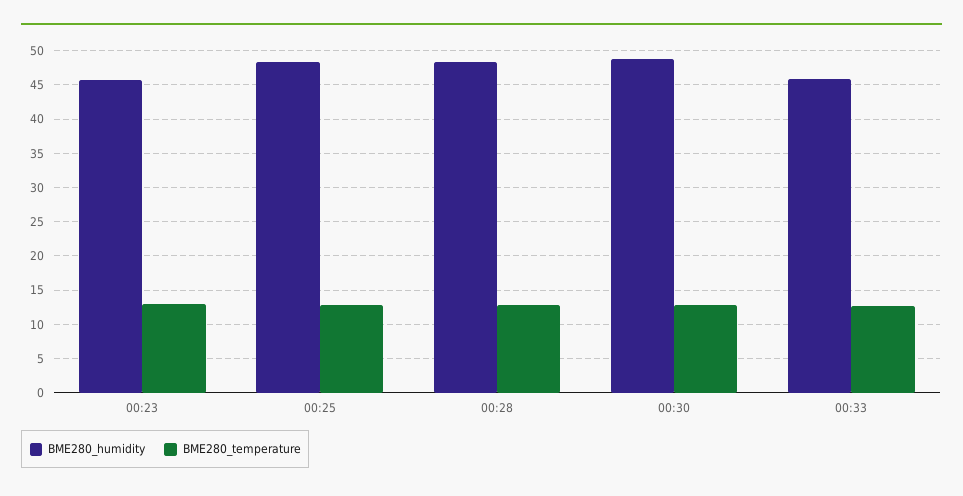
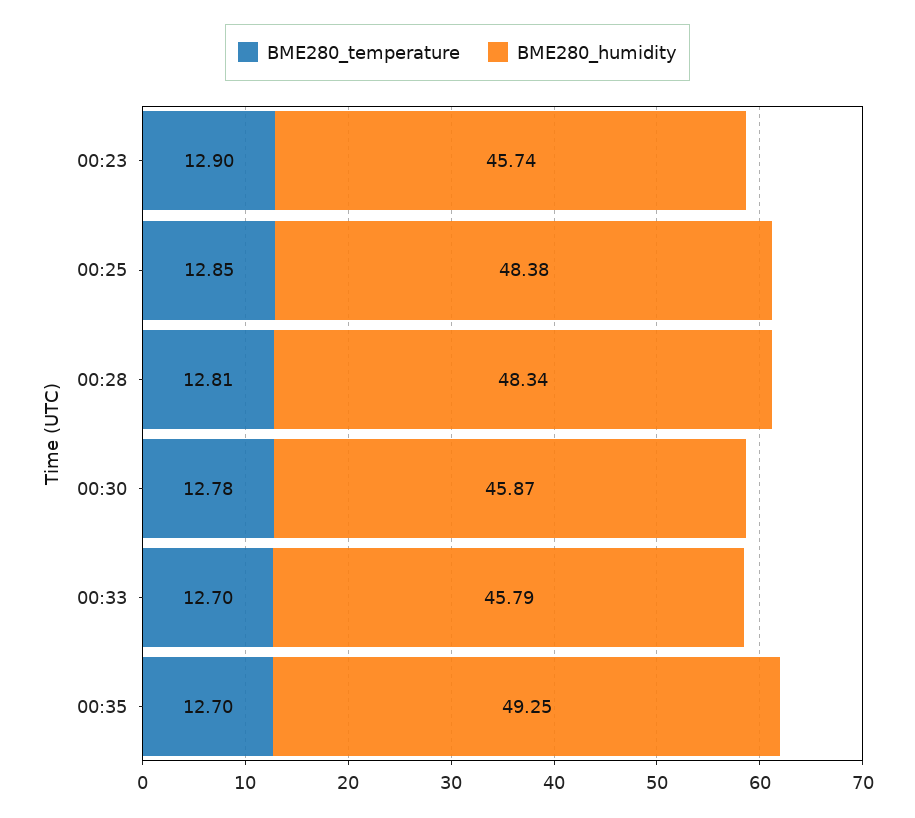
BME280_humidity, 00:30: 49 -> 45.87
BME280_temperature, 00:35: none -> 12.7
BME280_humidity, 00:35: none -> 49.25

